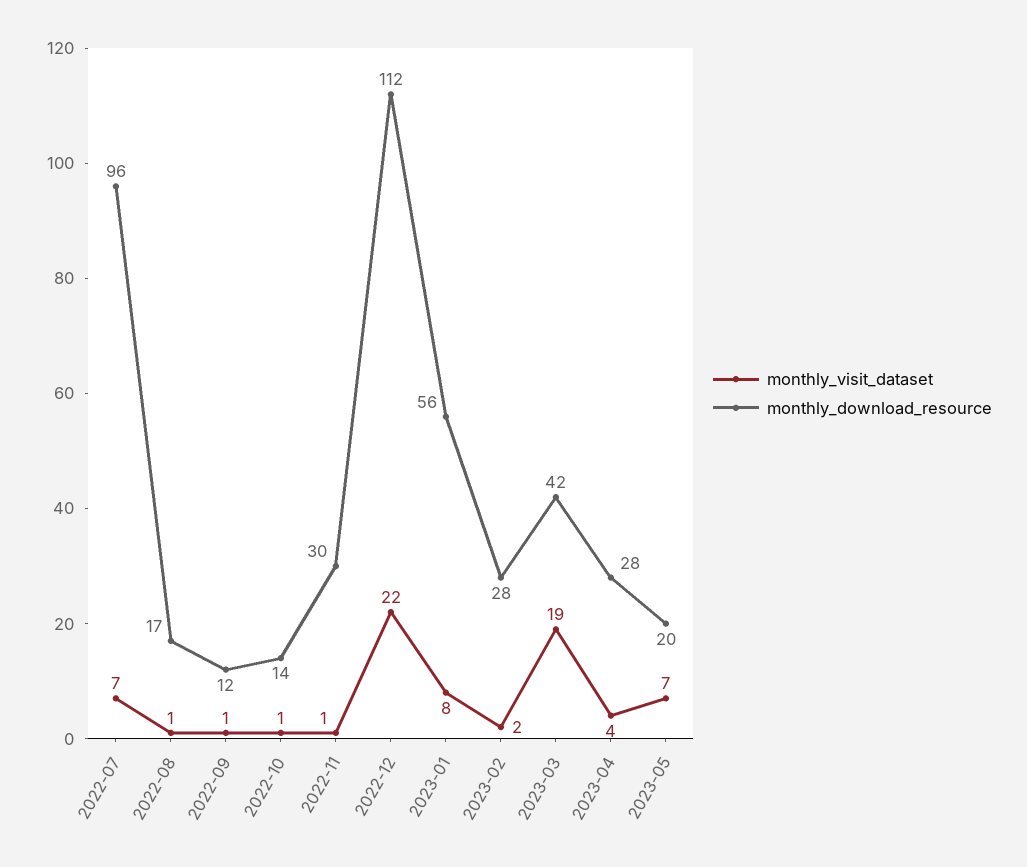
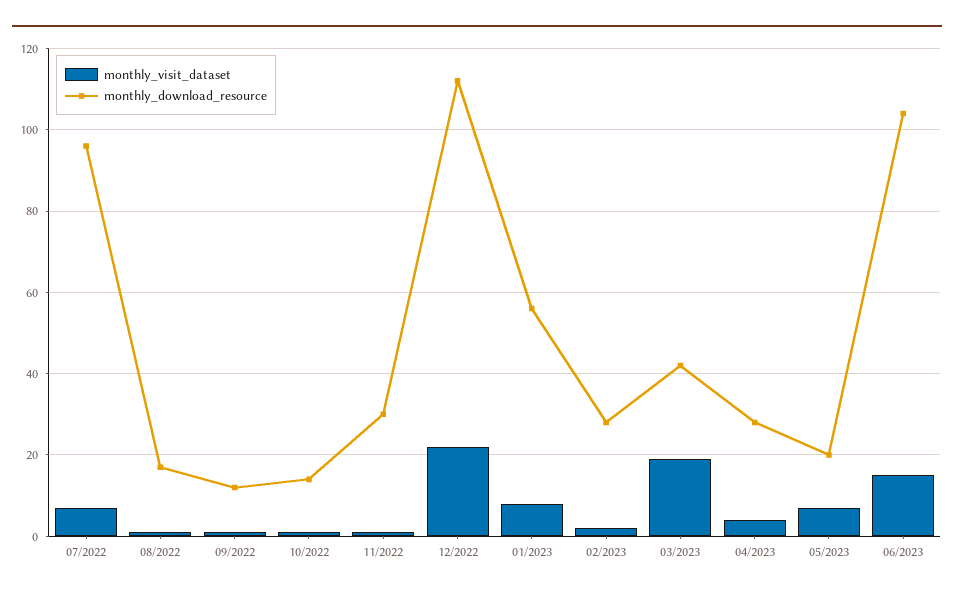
monthly_visit_dataset, 06/2023: none -> 15
monthly_download_resource, 06/2023: none -> 105

